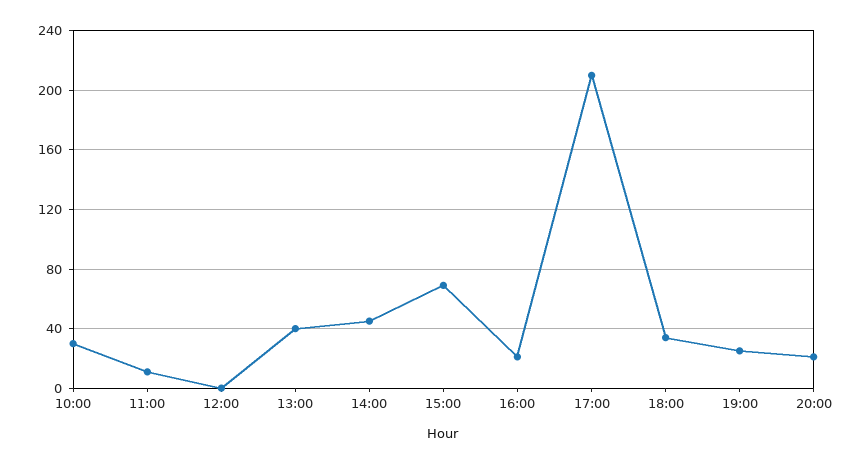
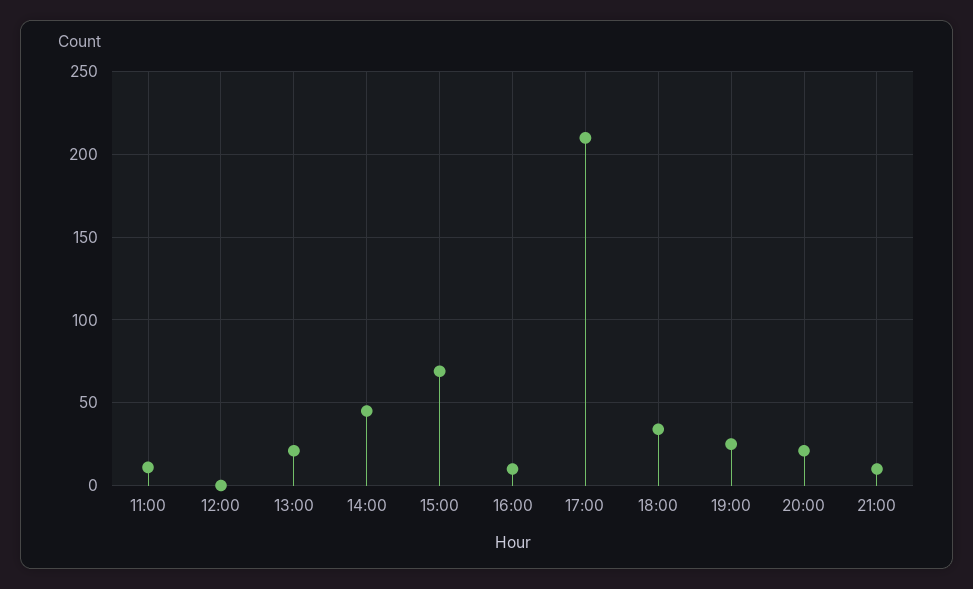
10:00: 30 -> none
13:00: 40 -> 20
16:00: 20 -> 10
21:00: none -> 10

